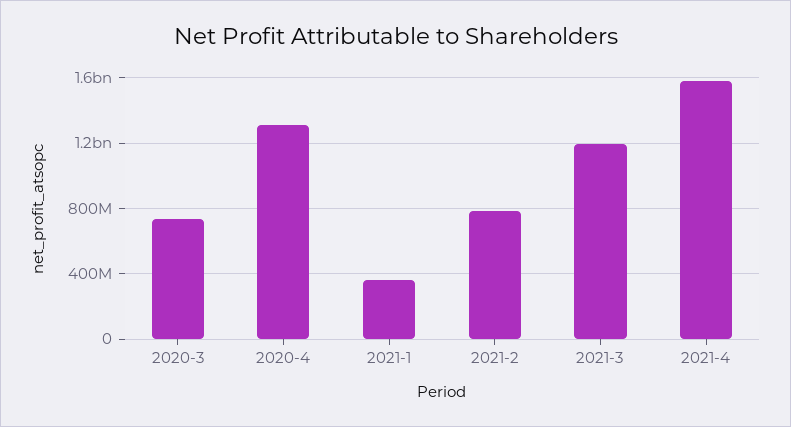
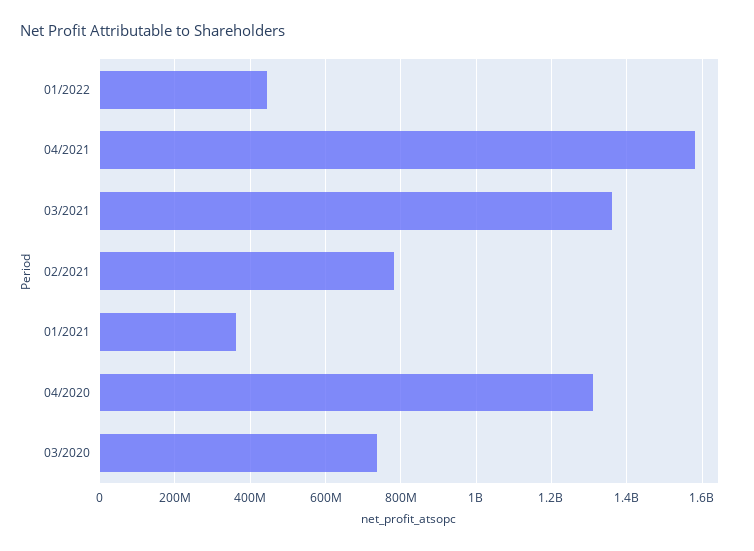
2021-3: 1200000000 -> 1360000000
01/2022: none -> 440000000

